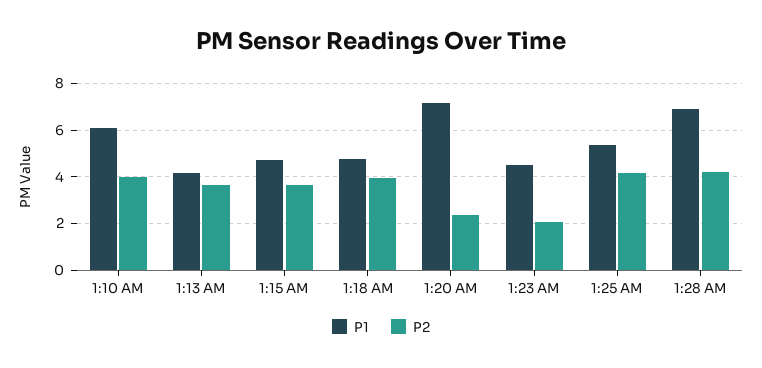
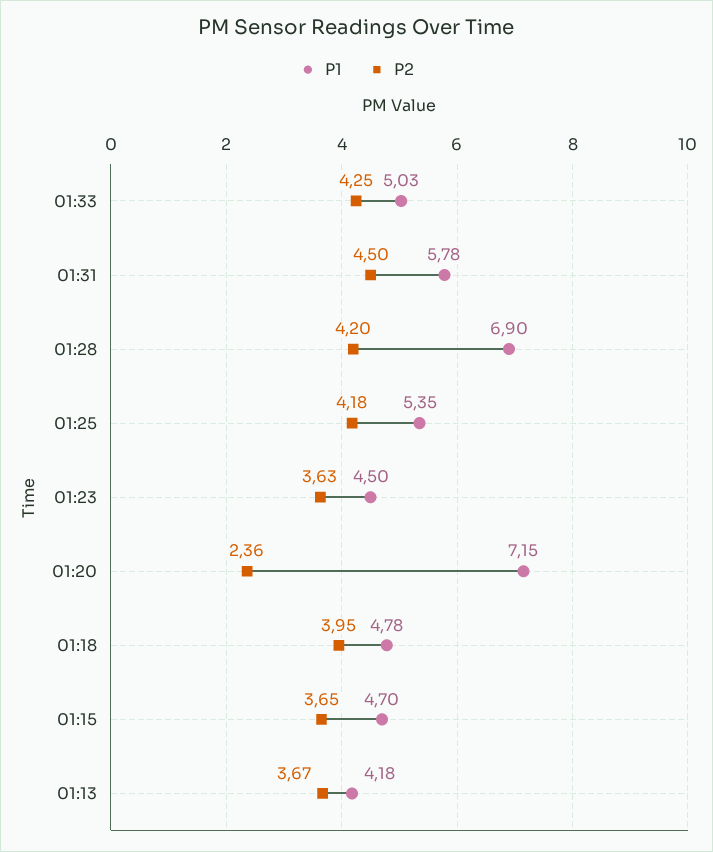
P1, 1:10 AM: 6 -> none
P2, 1:10 AM: 4 -> none
P2, 1:23 AM: 2 -> 3.63
P1, 01:33: none -> 5.03
P2, 01:33: none -> 4.25
P1, 01:31: none -> 5.78
P2, 01:31: none -> 4.5

